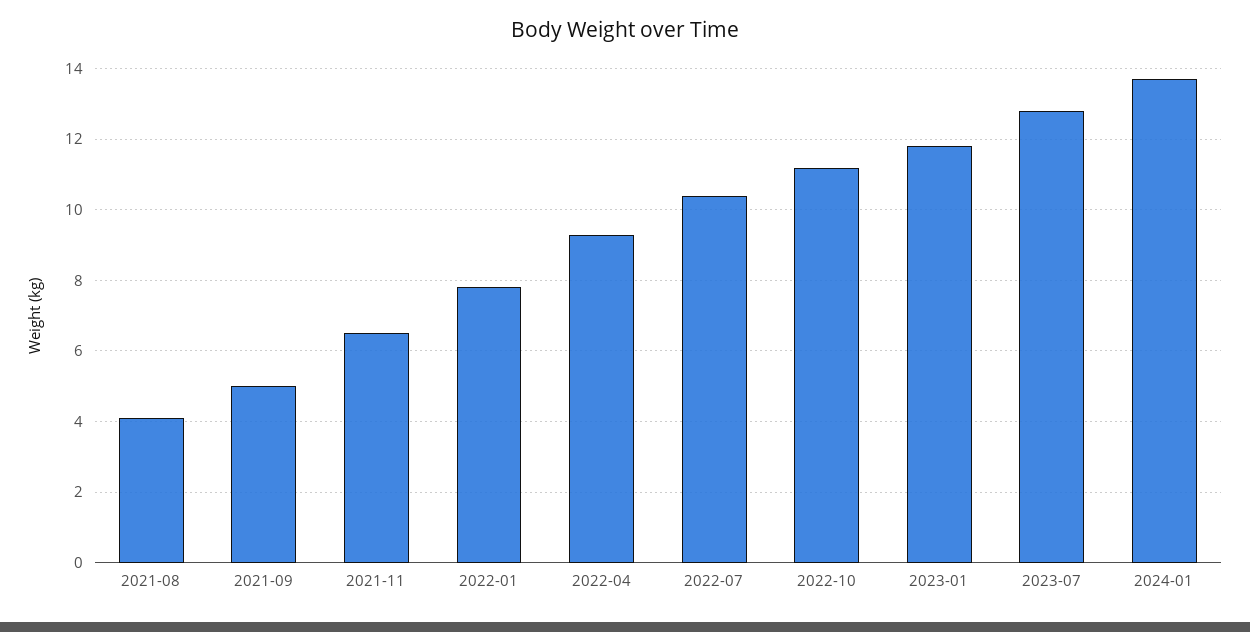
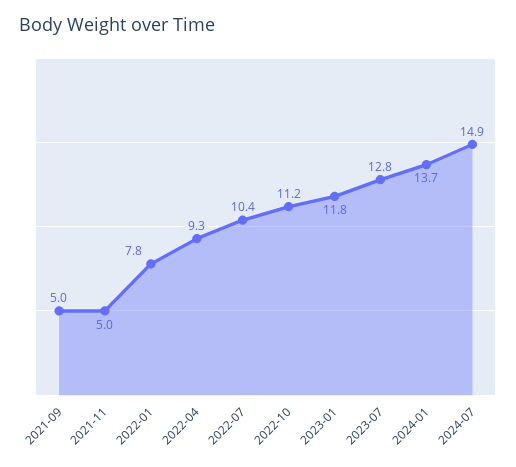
2021-08: 4 -> none
2021-11: 6.5 -> 5
2024-07: none -> 14.9

